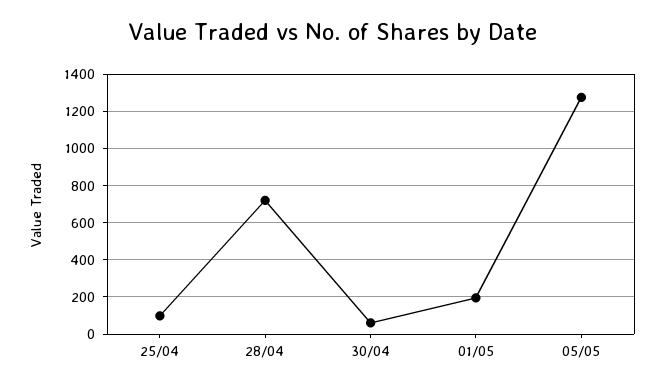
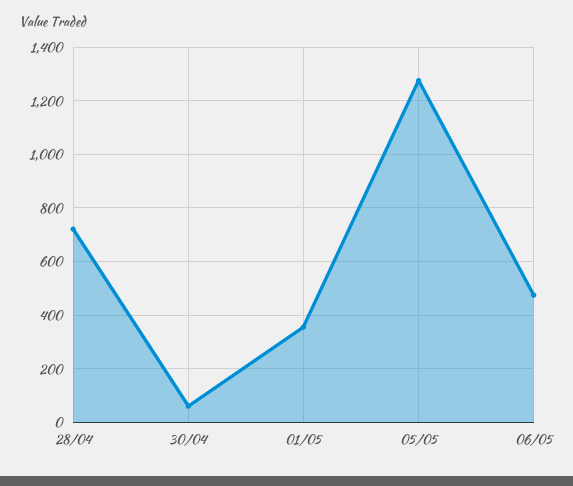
25/04: 100 -> none
01/05: 200 -> 350
06/05: none -> 475

